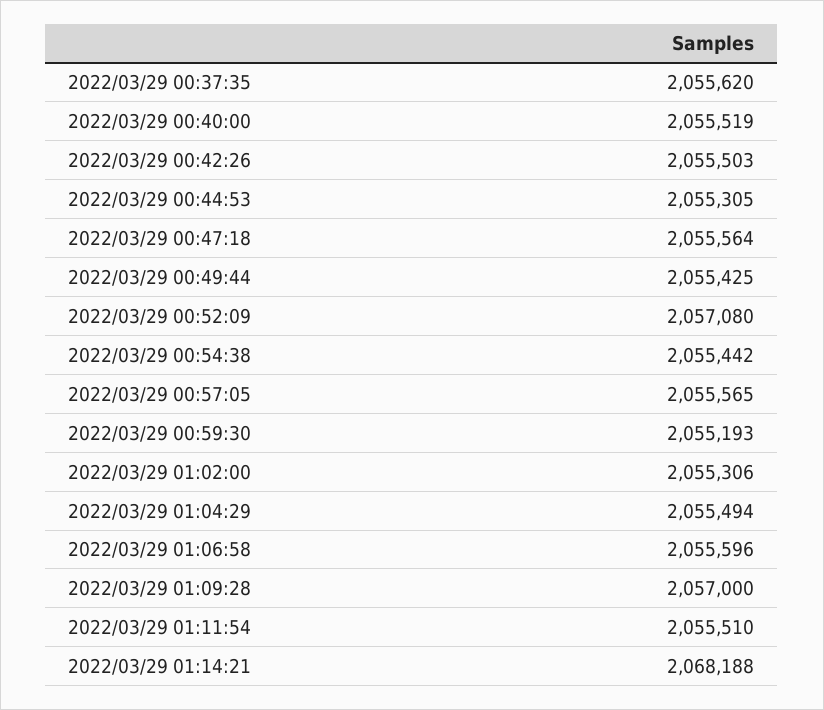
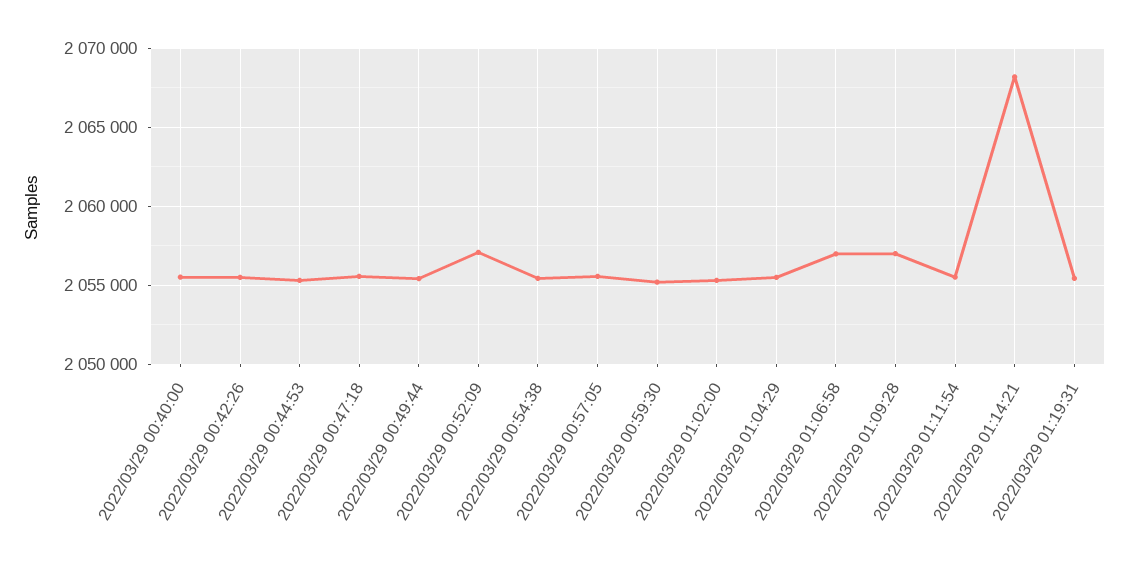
2022/03/29 00:37:35: 2055620 -> none
2022/03/29 01:06:58: 2055596 -> 2057000
2022/03/29 01:19:31: none -> 2055500

